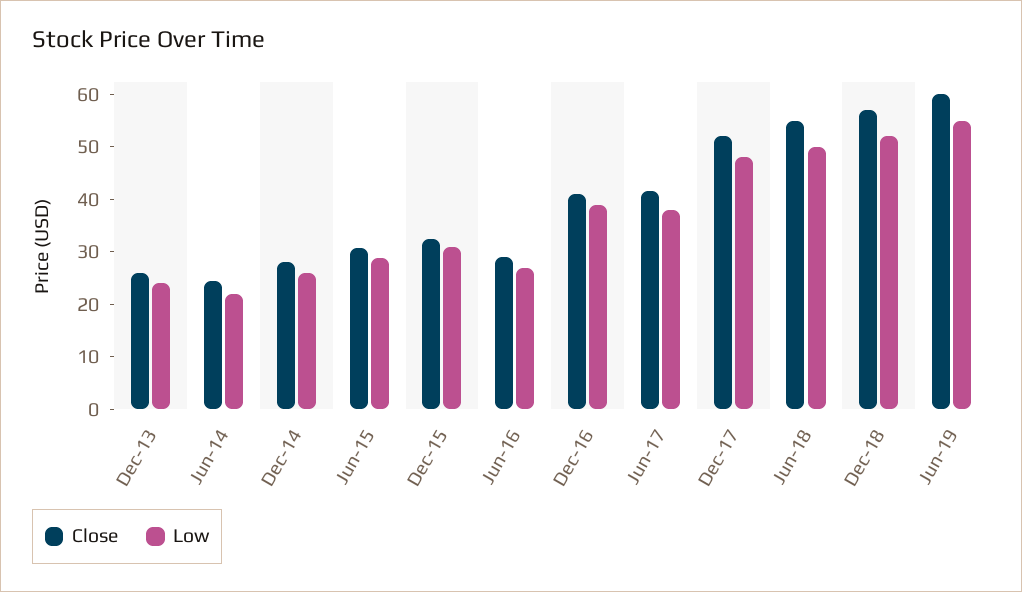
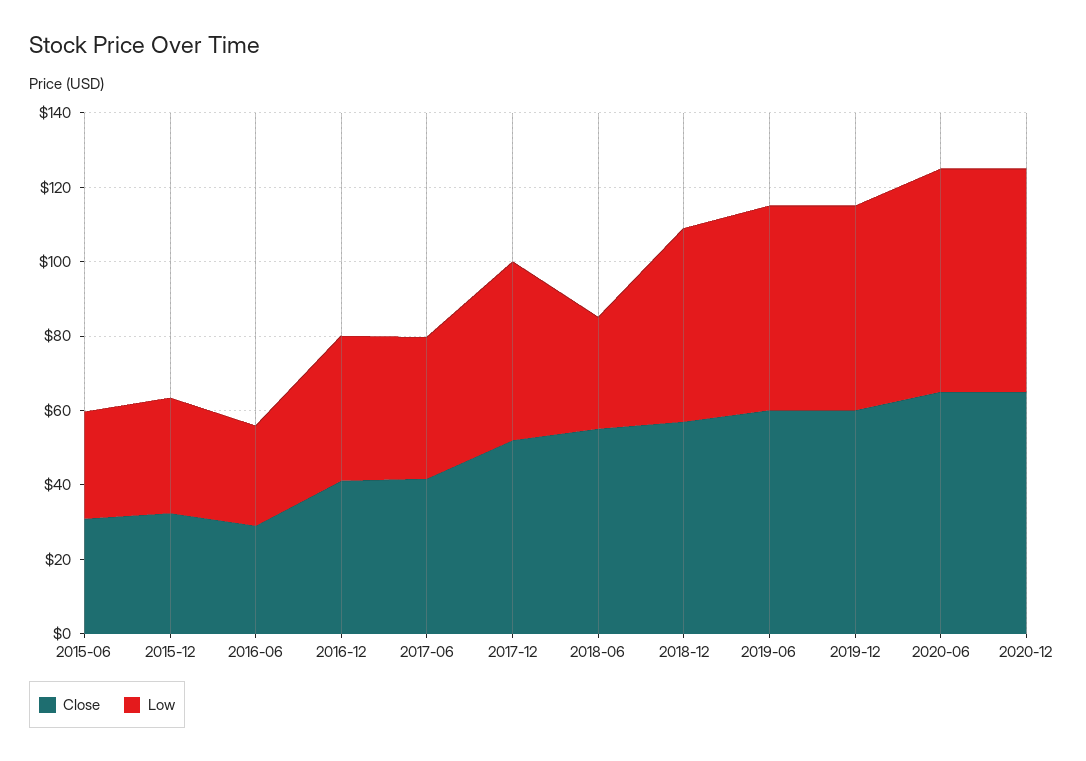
Close, Dec-13: 26 -> none
Low, Dec-13: 24 -> none
Close, Jun-14: 24 -> none
Low, Jun-14: 22 -> none
Close, Dec-14: 28 -> none
Low, Dec-14: 26 -> none
Low, Jun-18: 50 -> 30
Close, 2019-12: none -> 60
Low, 2019-12: none -> 55
Close, 2020-06: none -> 65
Low, 2020-06: none -> 60
Close, 2020-12: none -> 65
Low, 2020-12: none -> 60

